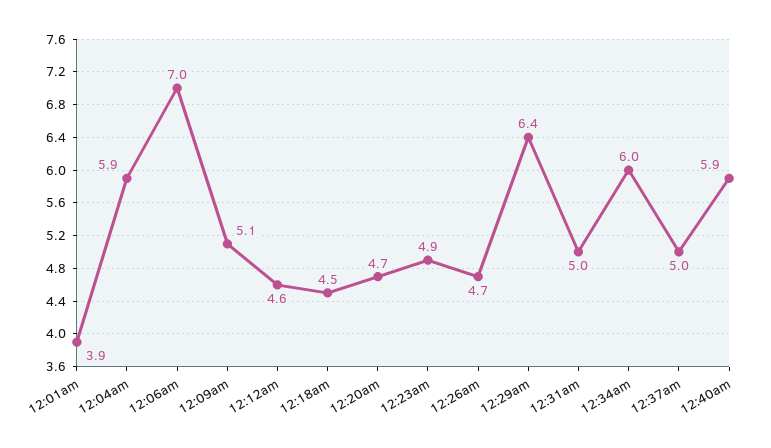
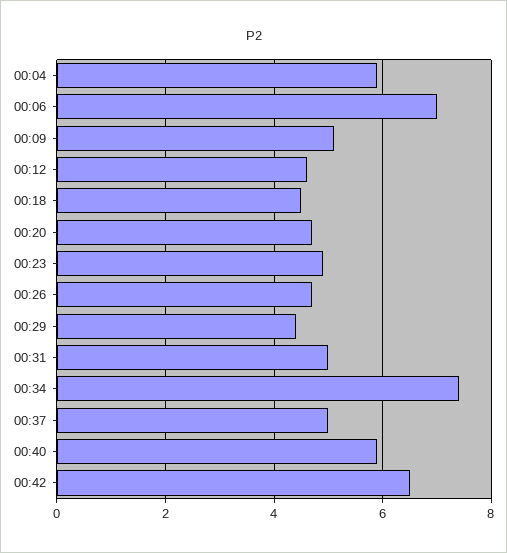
12:01am: 3.9 -> none
12:29am: 6.4 -> 4.5
12:34am: 6 -> 7.5
00:42: none -> 6.5

